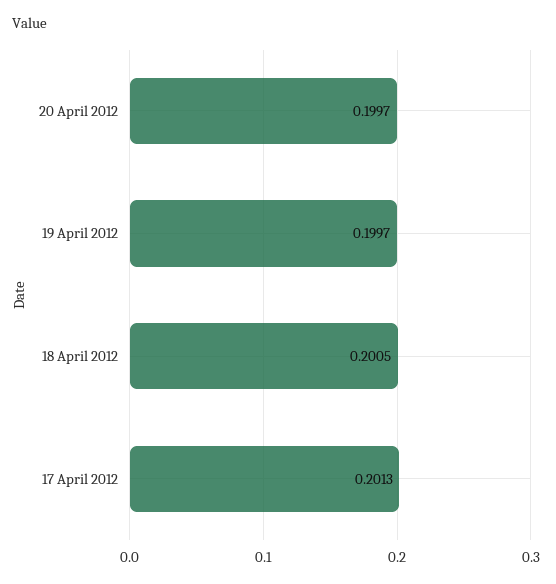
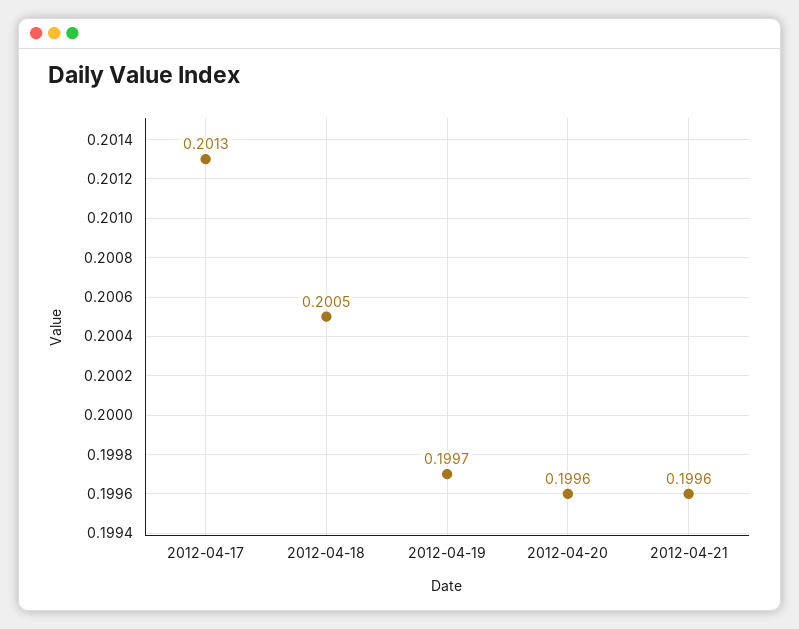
20 April 2012: 0.1997 -> 0.1996
2012-04-21: none -> 0.1996

